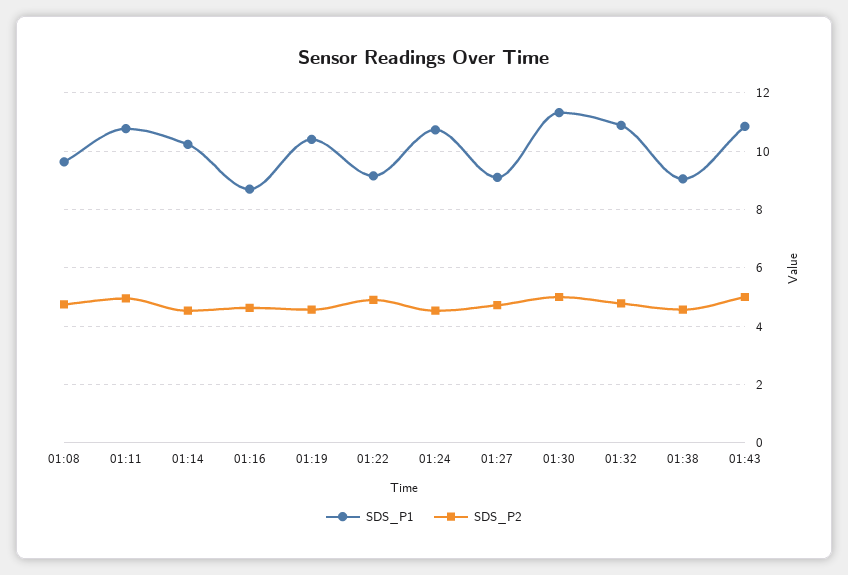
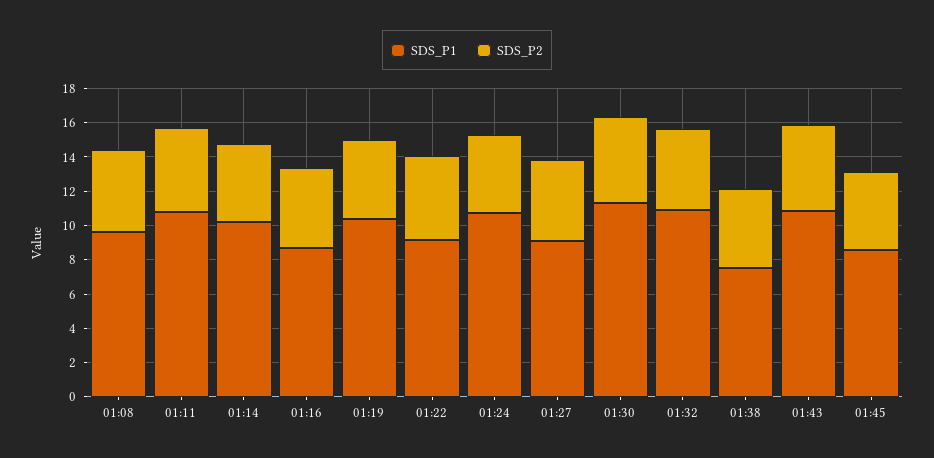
SDS_P1, 01:38: 9 -> 7.5
SDS_P1, 01:45: none -> 8.5
SDS_P2, 01:45: none -> 4.5

